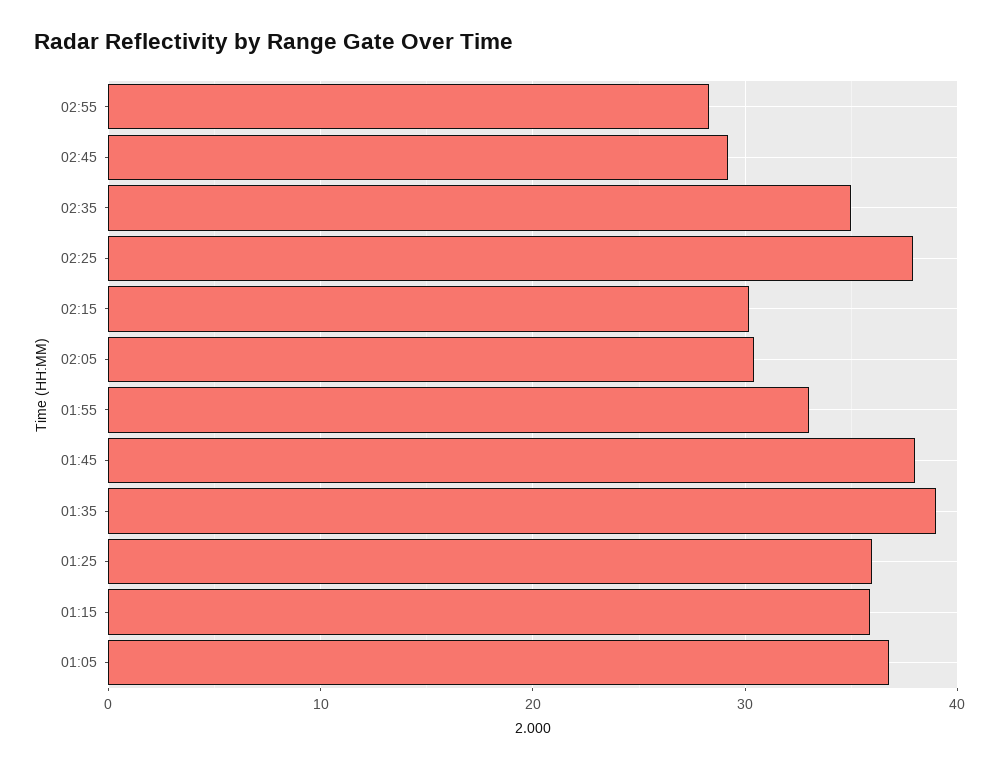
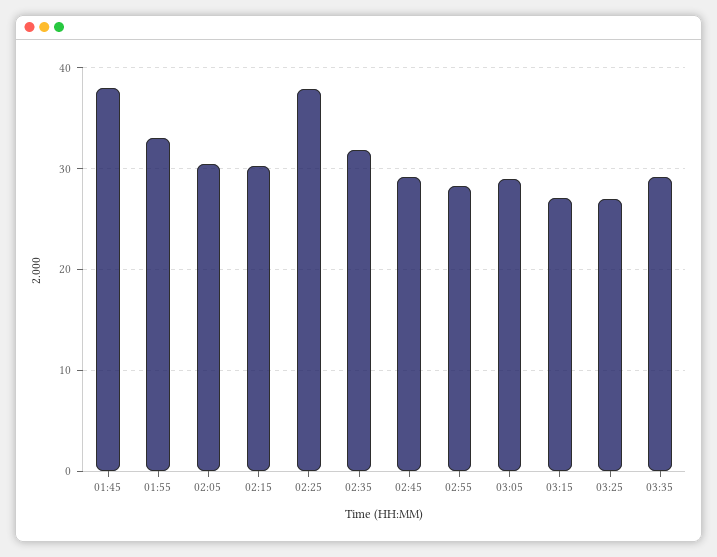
02:35: 35 -> 32
01:35: 39 -> none
01:25: 36 -> none
01:15: 36 -> none
01:05: 37 -> none
03:05: none -> 29
03:15: none -> 27
03:25: none -> 27
03:35: none -> 29

